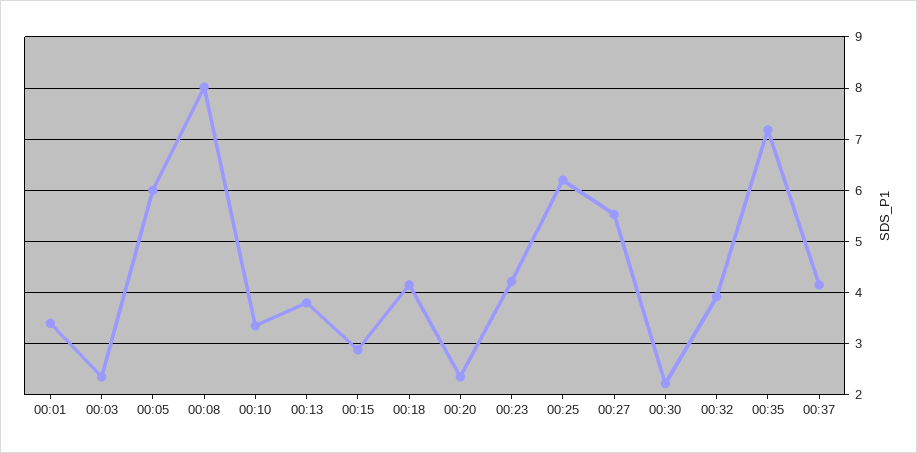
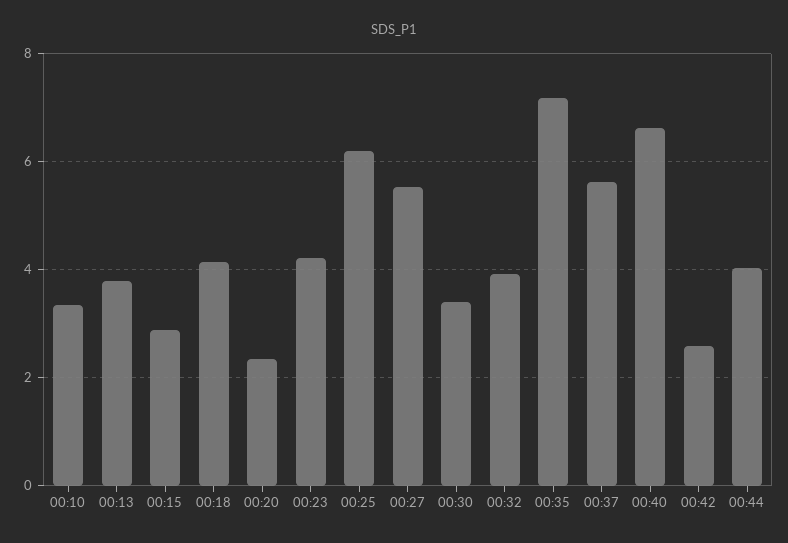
00:01: 3.4 -> none
00:03: 2.4 -> none
00:05: 6 -> none
00:08: 8 -> none
00:30: 2.2 -> 3.4
00:37: 4.2 -> 5.6
00:40: none -> 6.6
00:42: none -> 2.6
00:44: none -> 4

